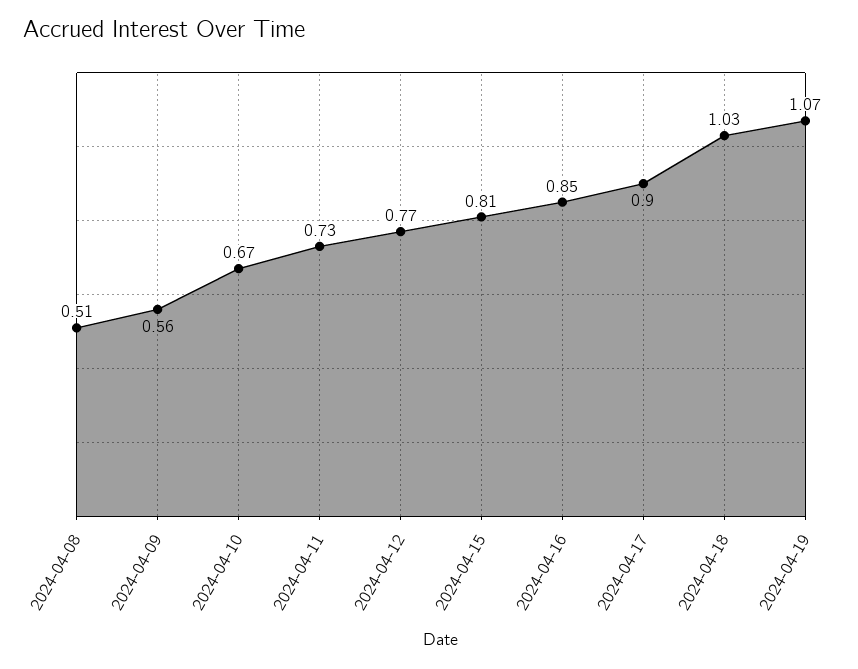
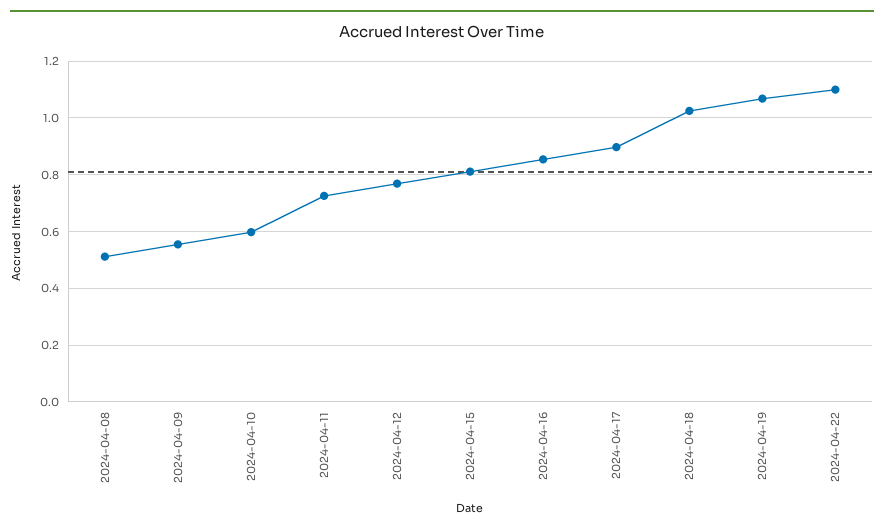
2024-04-10: 0.67 -> 0.6
2024-04-22: none -> 1.1

